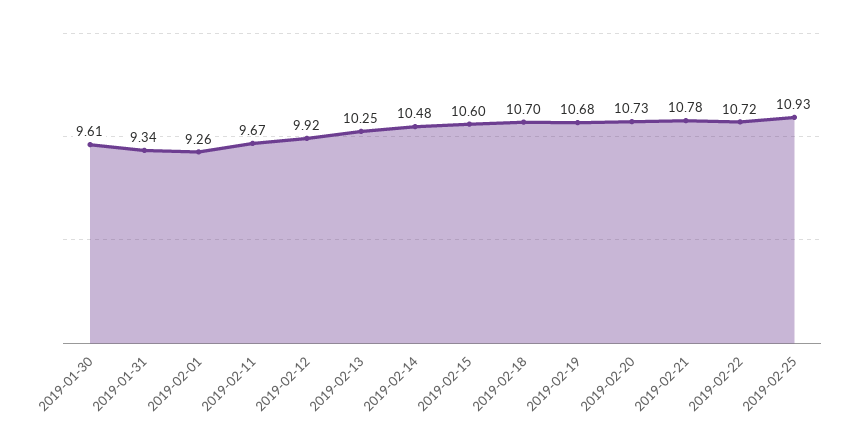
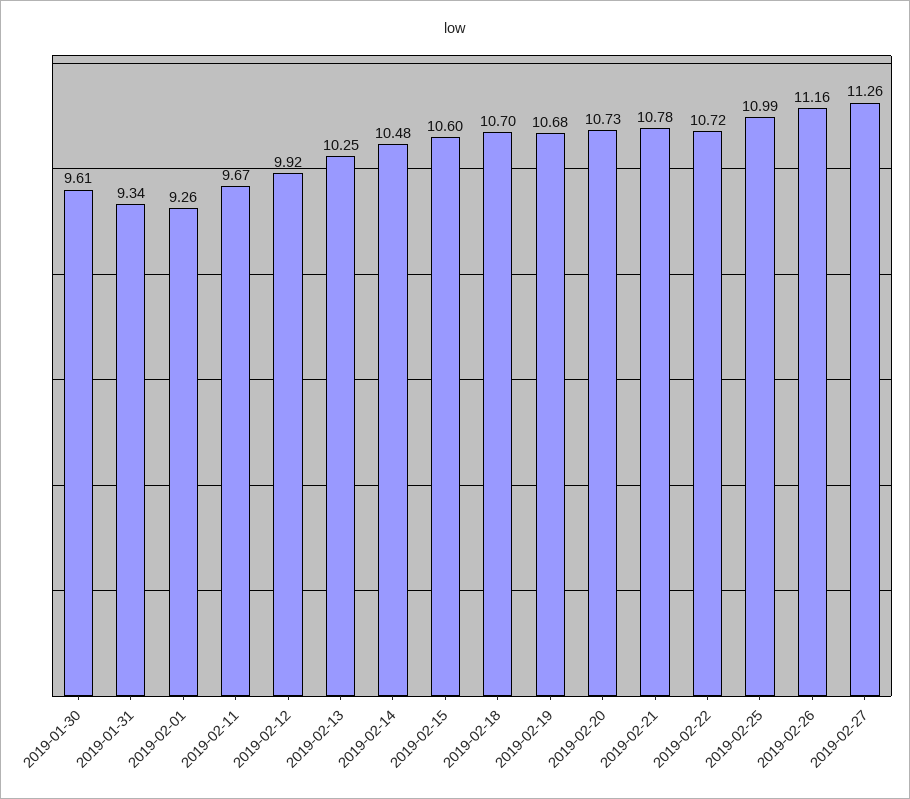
2019-02-25: 10.93 -> 10.99
2019-02-26: none -> 11.16
2019-02-27: none -> 11.26

